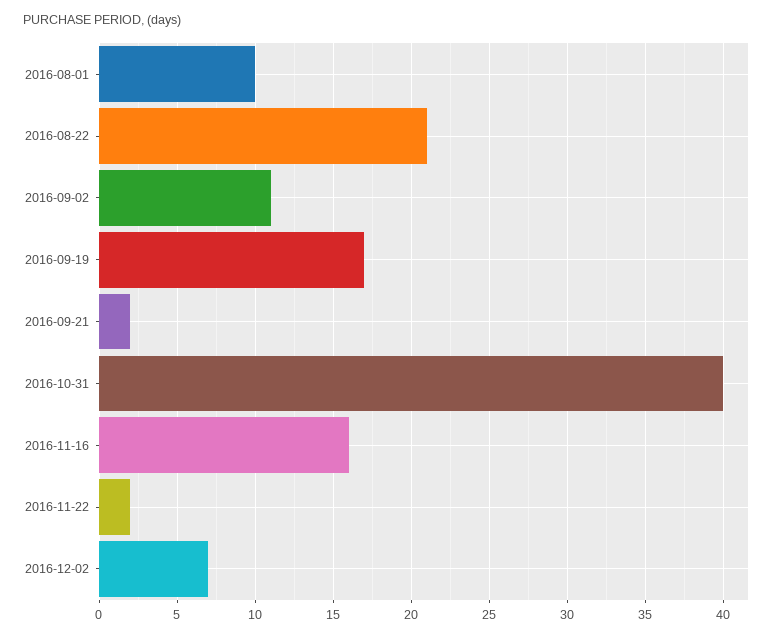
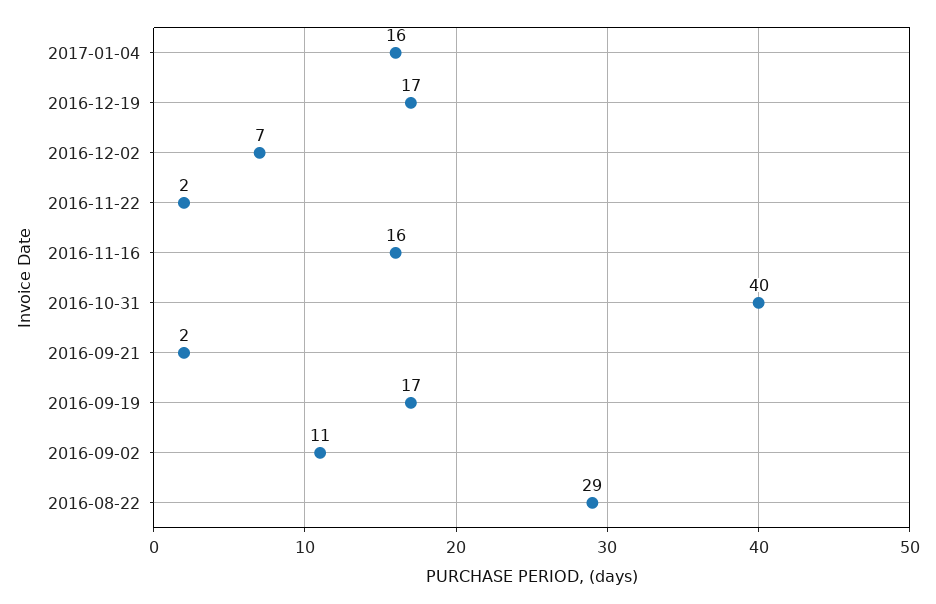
2016-08-01: 10 -> none
2016-08-22: 21 -> 29
2017-01-04: none -> 16
2016-12-19: none -> 17

